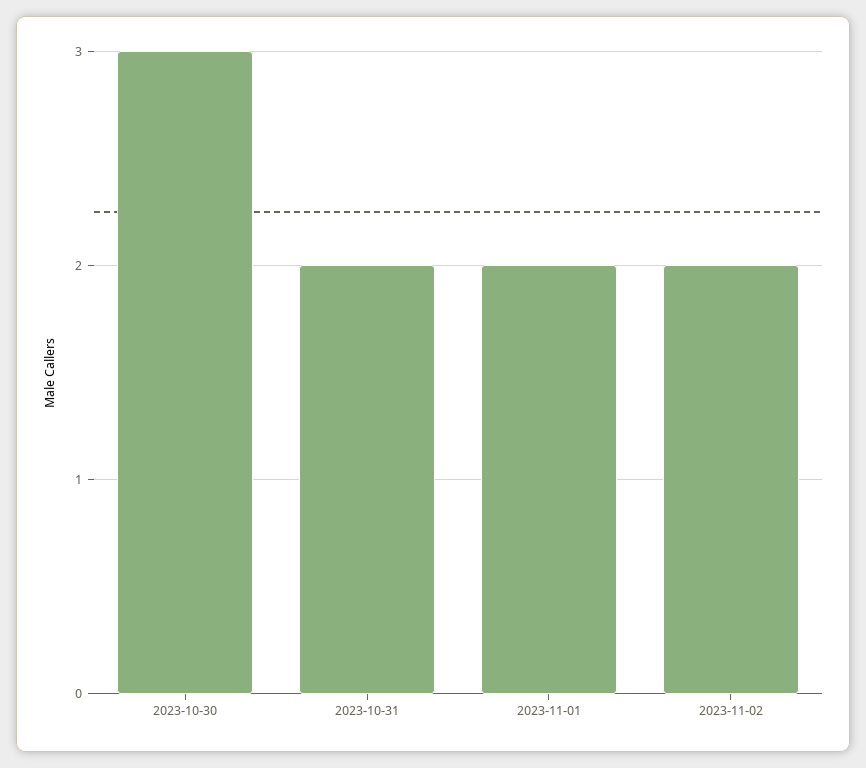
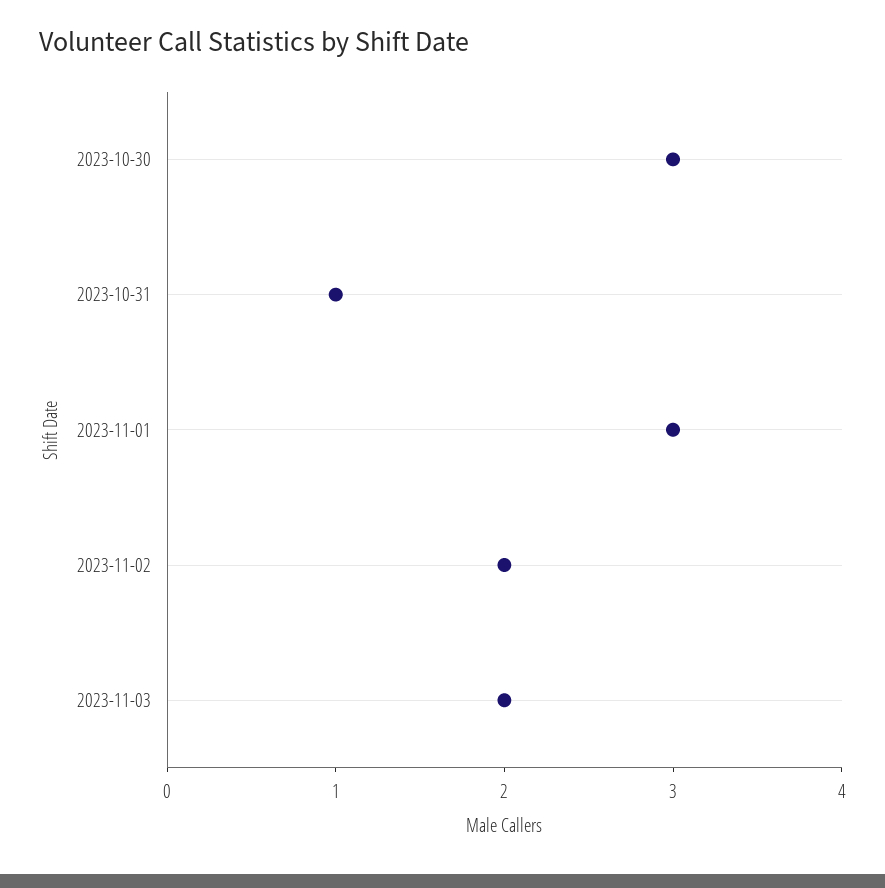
2023-10-31: 2 -> 1
2023-11-01: 2 -> 3
2023-11-03: none -> 2

